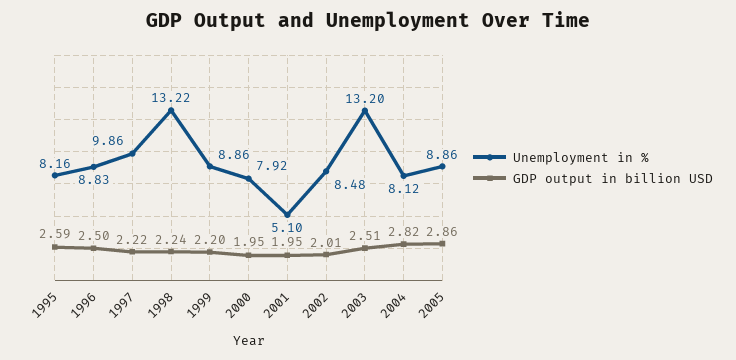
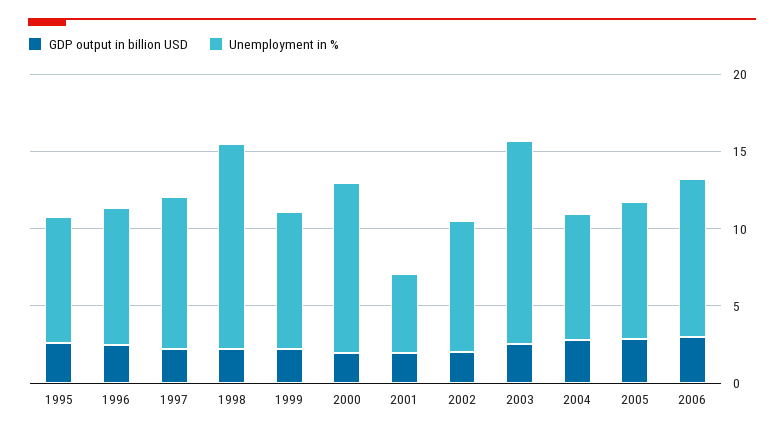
Unemployment in %, 2000: 7.92 -> 11
GDP output in billion USD, 2006: none -> 3
Unemployment in %, 2006: none -> 10

